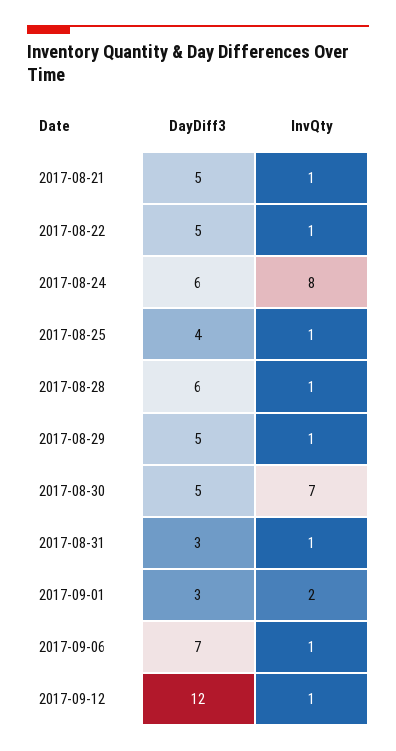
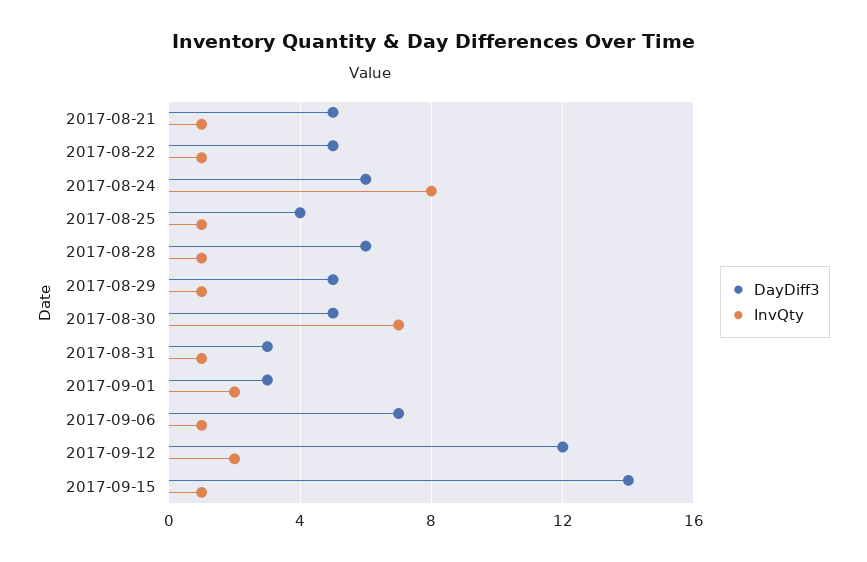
InvQty, 2017-09-12: 1 -> 2
DayDiff3, 2017-09-15: none -> 14
InvQty, 2017-09-15: none -> 1

